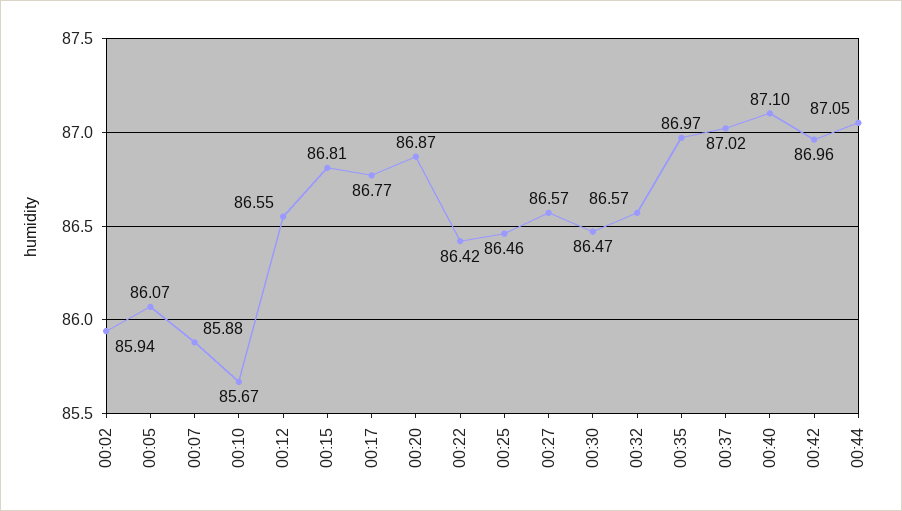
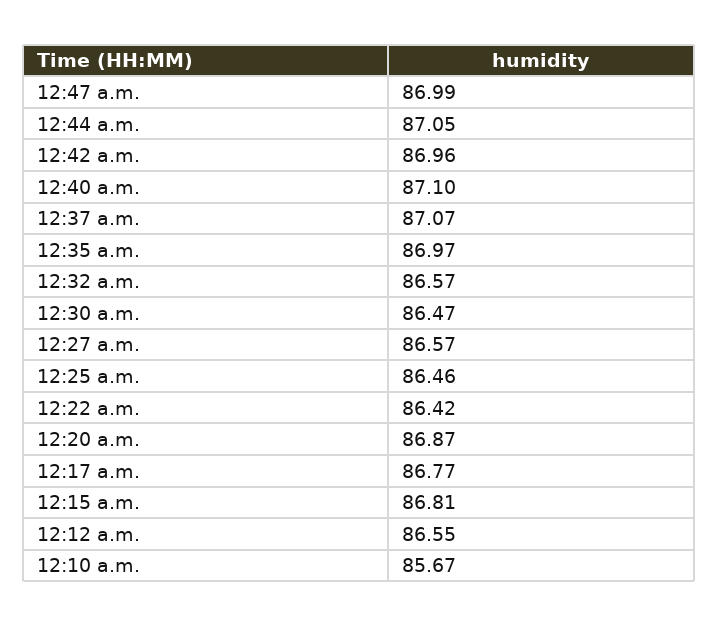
00:02: 85.94 -> none
00:05: 86.07 -> none
00:07: 85.88 -> none
00:37: 87.02 -> 87.07
12:47 a.m.: none -> 86.99

